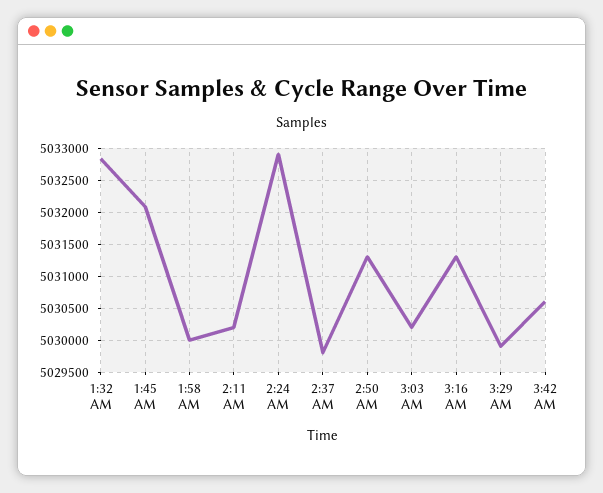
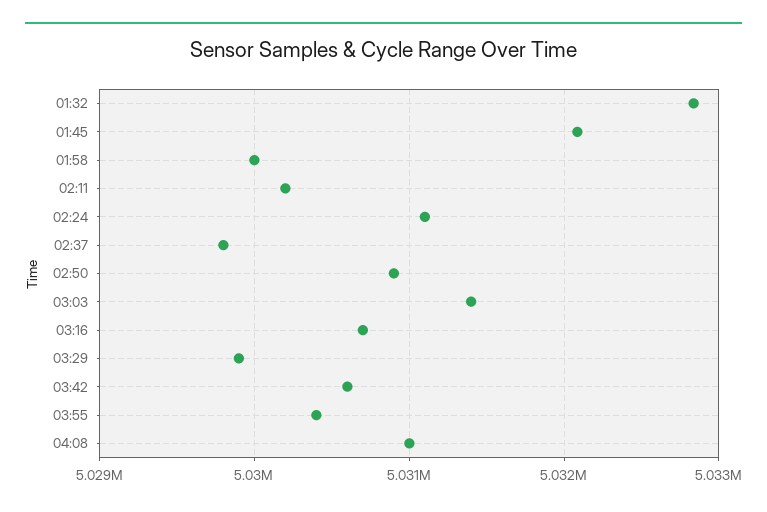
2:24 AM: 5032900 -> 5031100
2:50 AM: 5031300 -> 5030900
3:03 AM: 5030200 -> 5031400
3:16 AM: 5031300 -> 5030700
03:55: none -> 5030400
04:08: none -> 5031000

